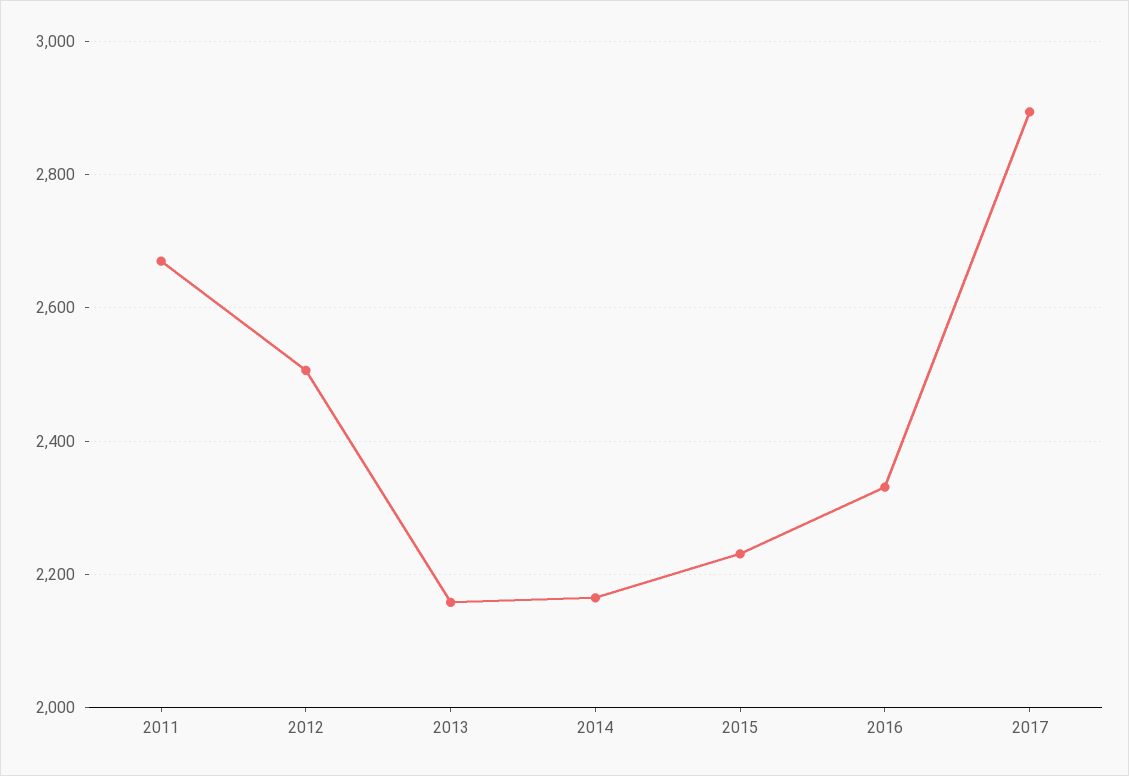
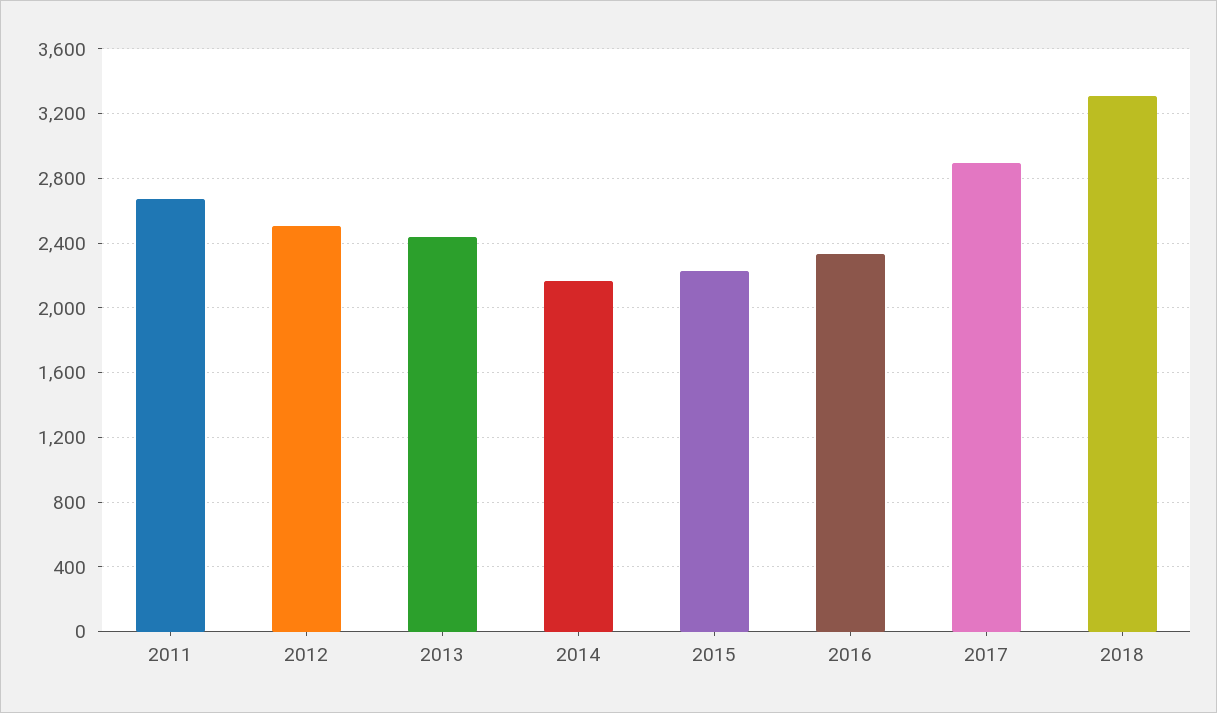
2013: 2160 -> 2450
2018: none -> 3300

